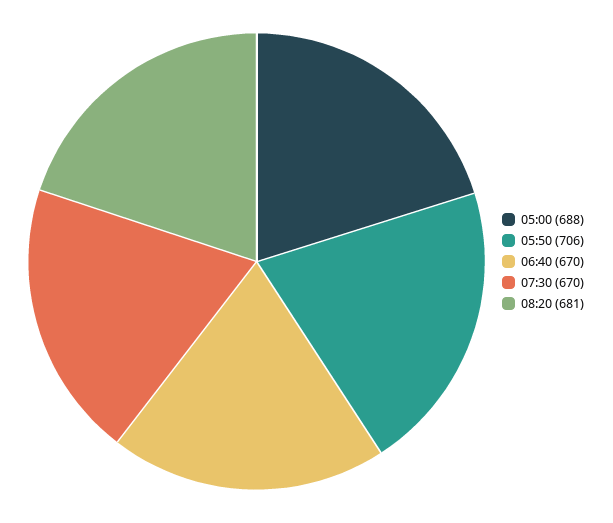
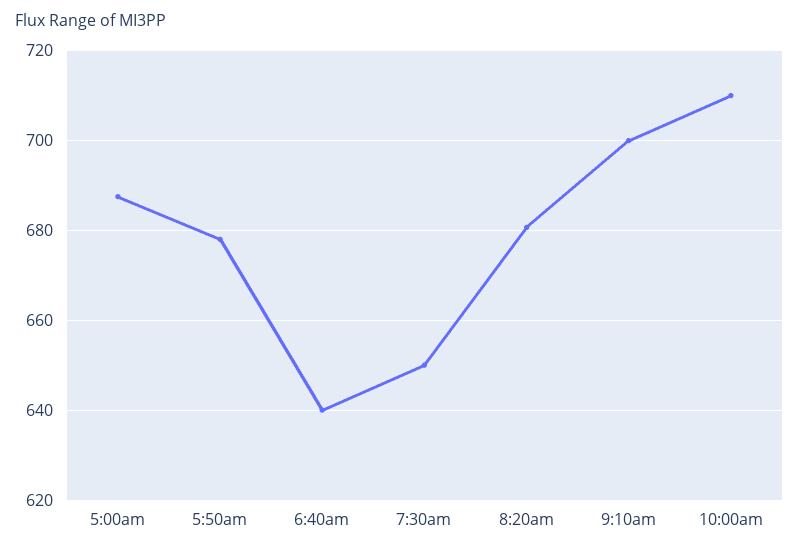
05:50: 706 -> 678
06:40: 670 -> 640
07:30: 670 -> 650
9:10am: none -> 700
10:00am: none -> 710

